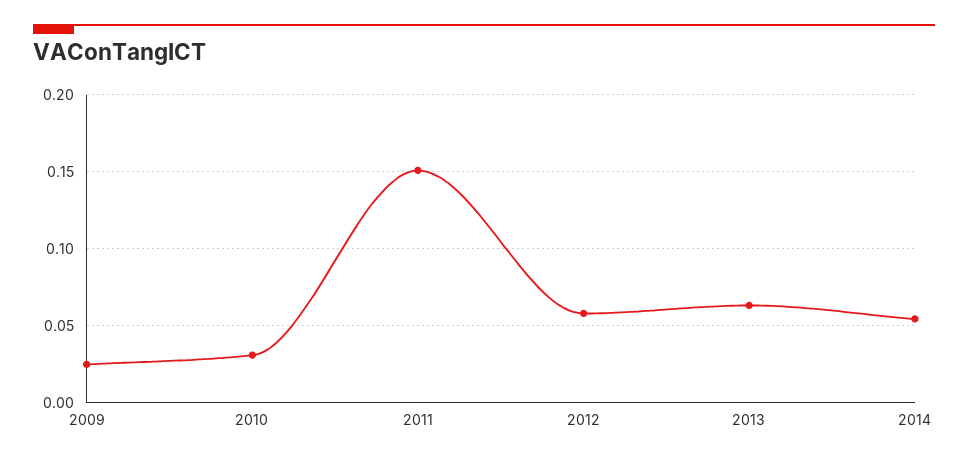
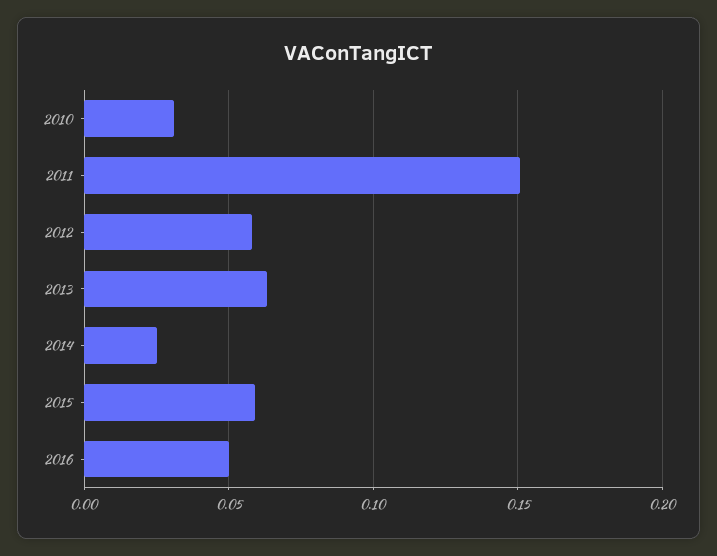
2009: 0.025 -> none
2014: 0.055 -> 0.025
2015: none -> 0.06
2016: none -> 0.05

